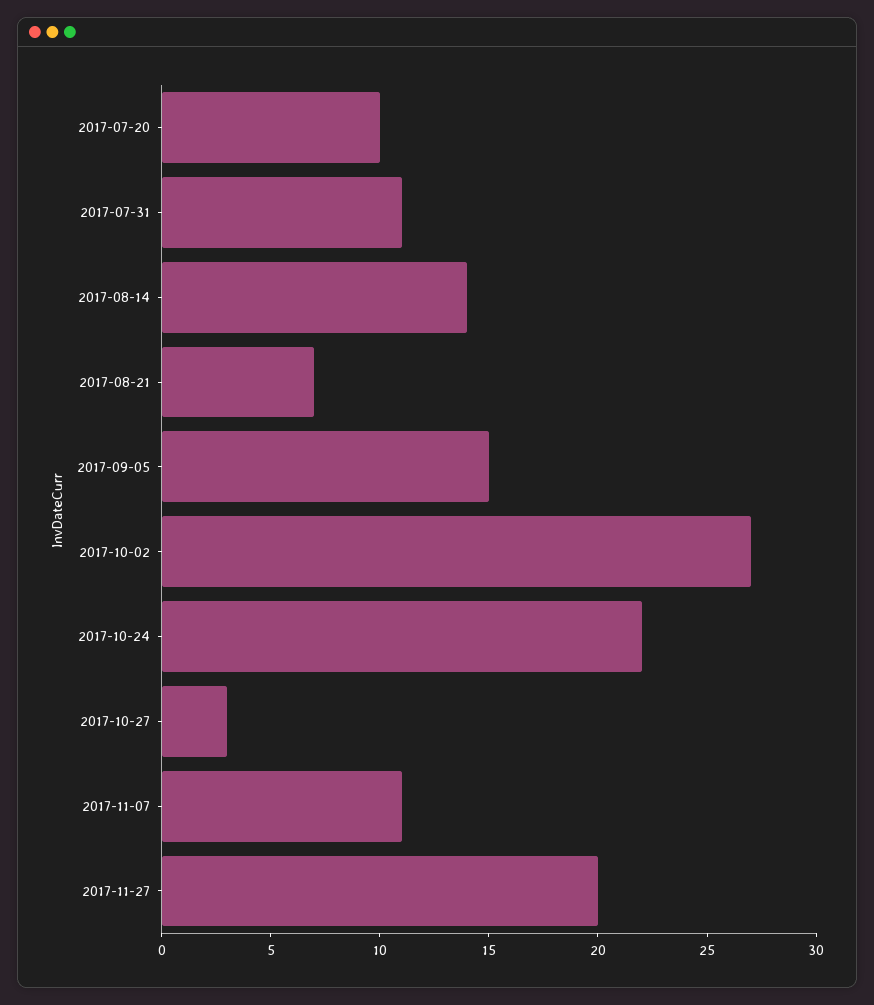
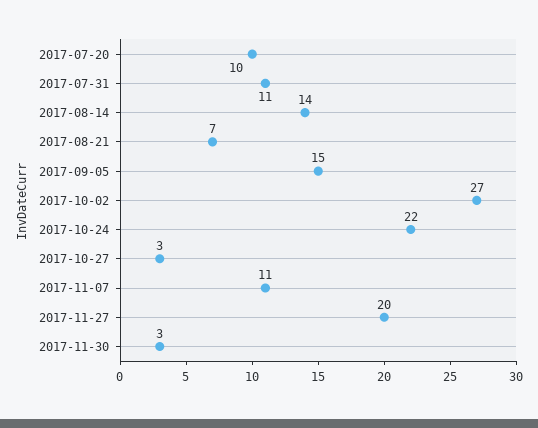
2017-11-30: none -> 3

